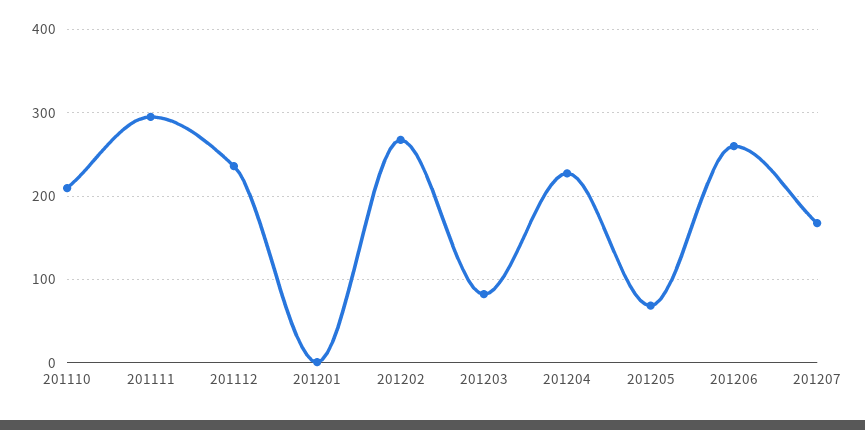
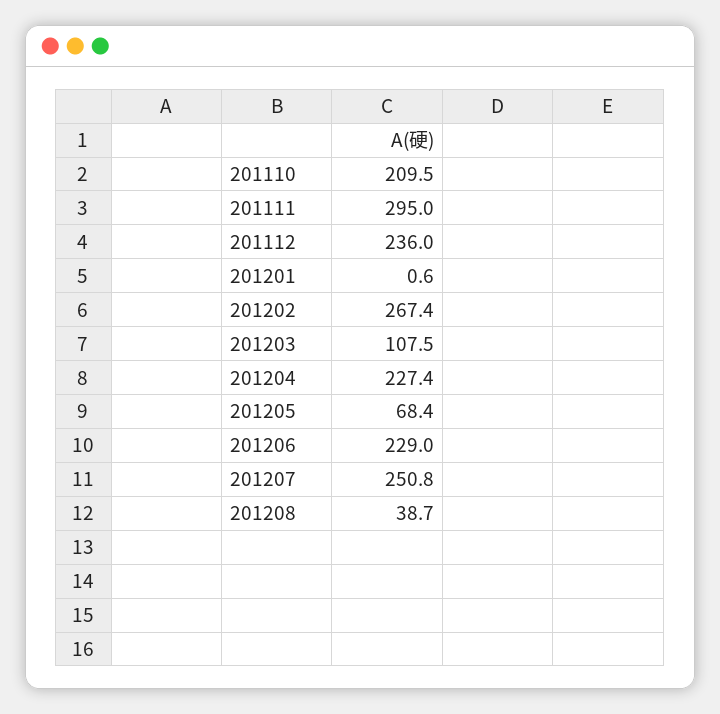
201203: 80 -> 107.5
201206: 260 -> 229
201207: 170 -> 250.8
201208: none -> 38.7

